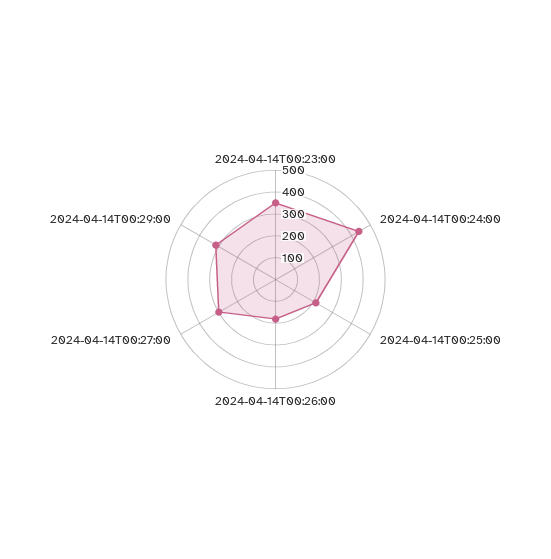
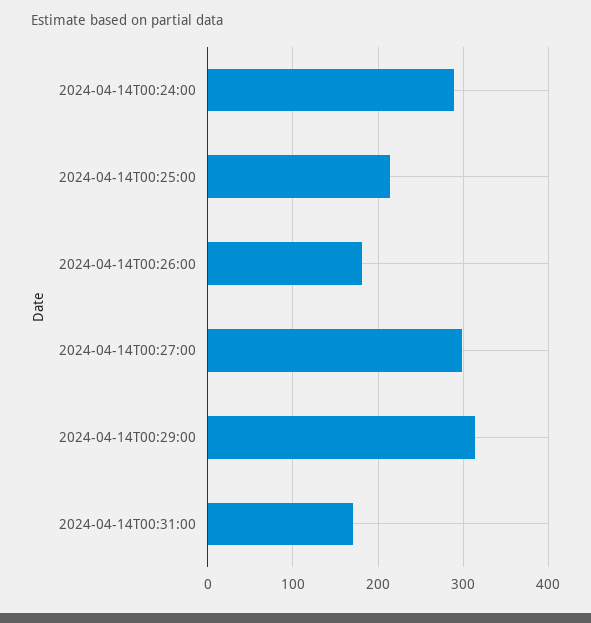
2024-04-14T00:23:00: 350 -> none
2024-04-14T00:24:00: 450 -> 290
2024-04-14T00:31:00: none -> 170

